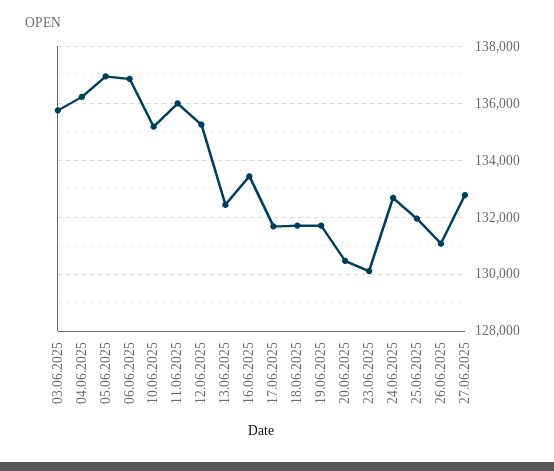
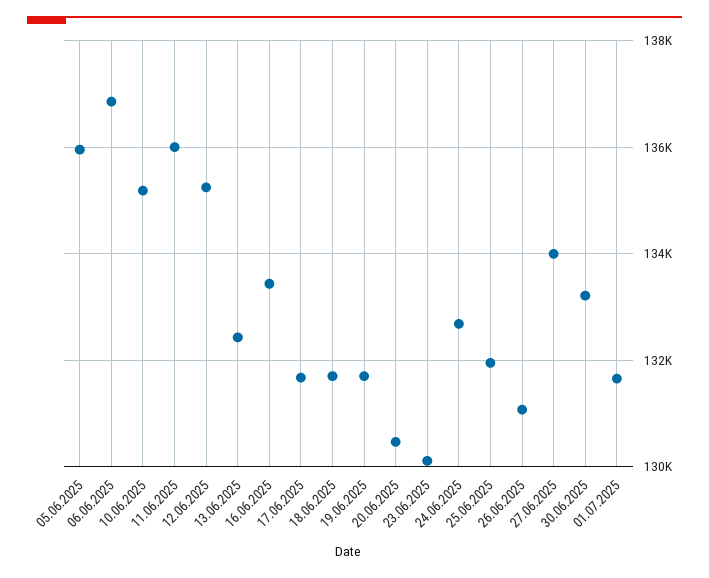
03.06.2025: 135750 -> none
04.06.2025: 136250 -> none
05.06.2025: 137000 -> 136000
27.06.2025: 132750 -> 134000
30.06.2025: none -> 133200
01.07.2025: none -> 131600

